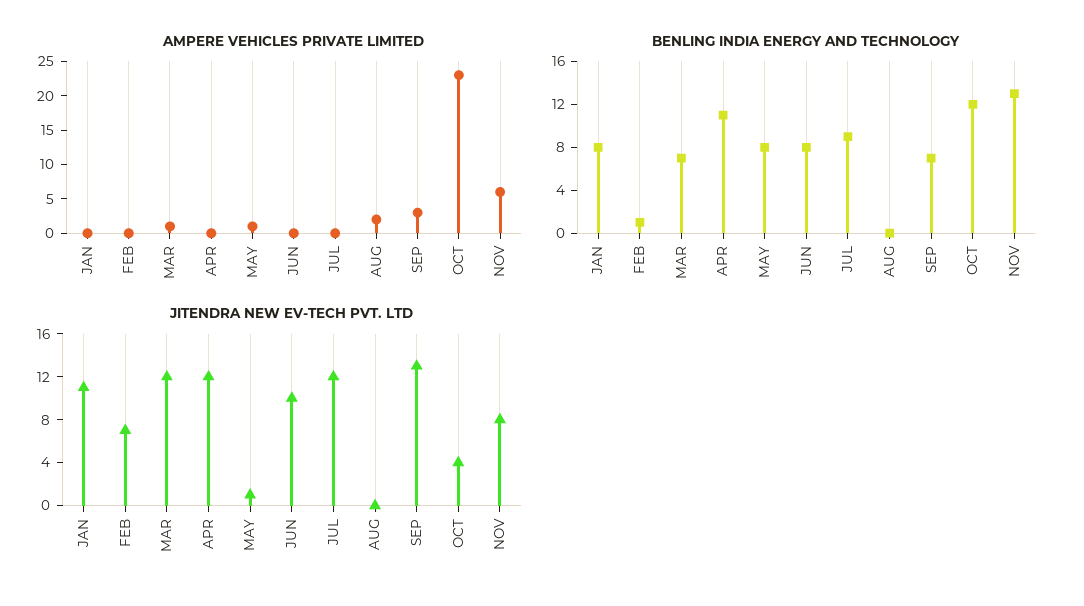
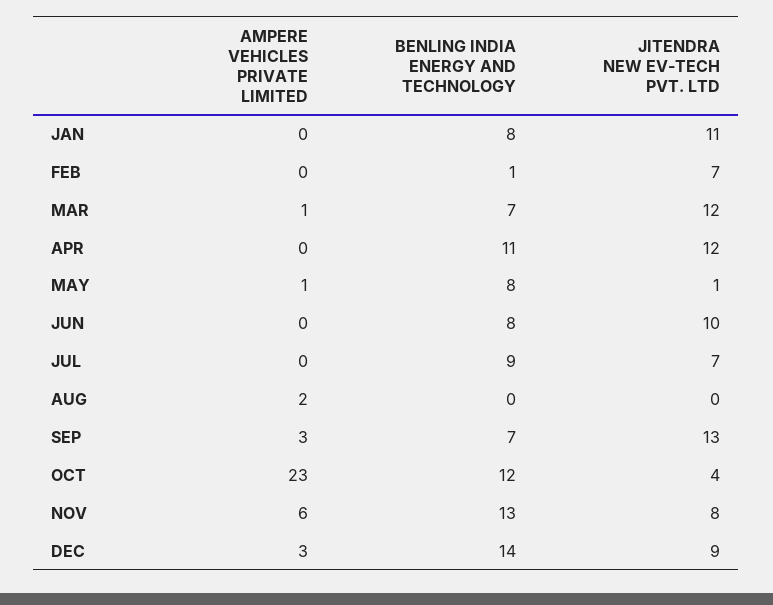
JITENDRA NEW EV-TECH PVT. LTD, JUL: 12 -> 7
AMPERE VEHICLES PRIVATE LIMITED, DEC: none -> 3
BENLING INDIA ENERGY AND TECHNOLOGY, DEC: none -> 14
JITENDRA NEW EV-TECH PVT. LTD, DEC: none -> 9

